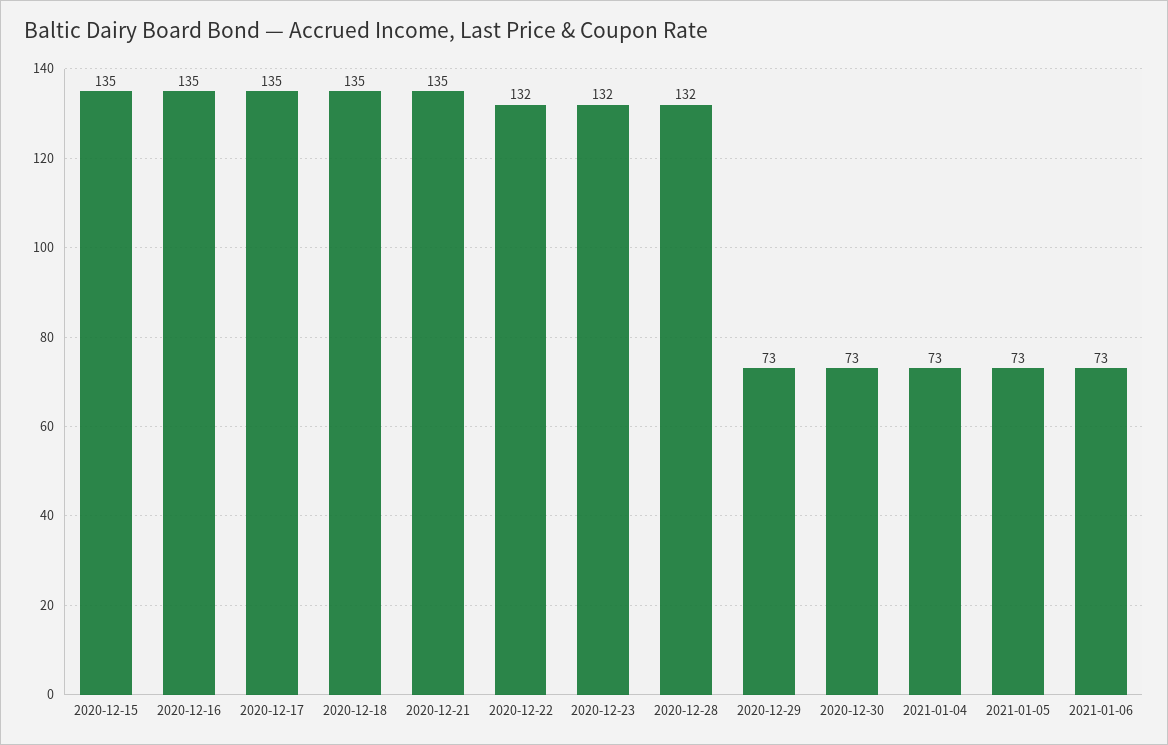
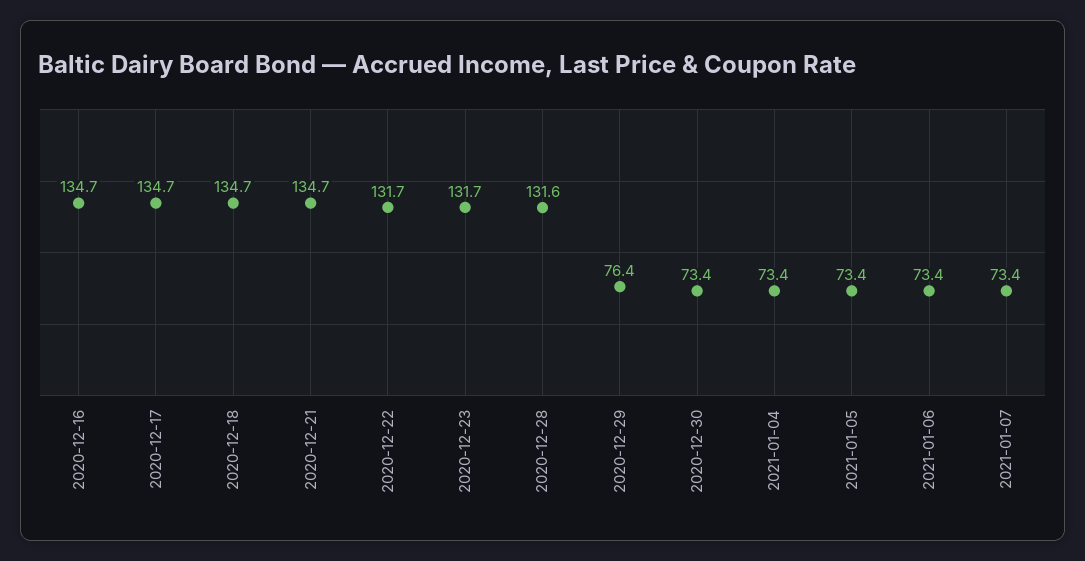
2020-12-15: 135 -> none
2020-12-29: 73 -> 76.4
2021-01-07: none -> 73.4

